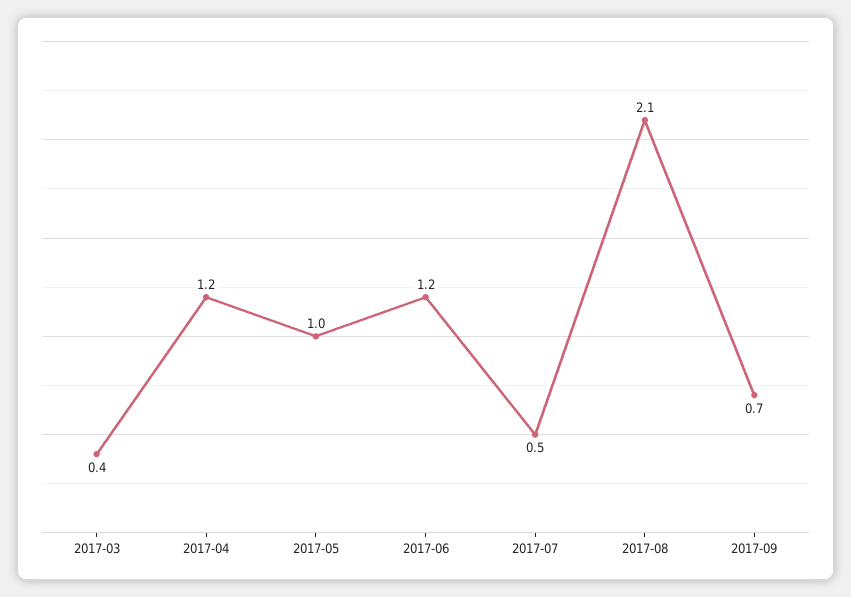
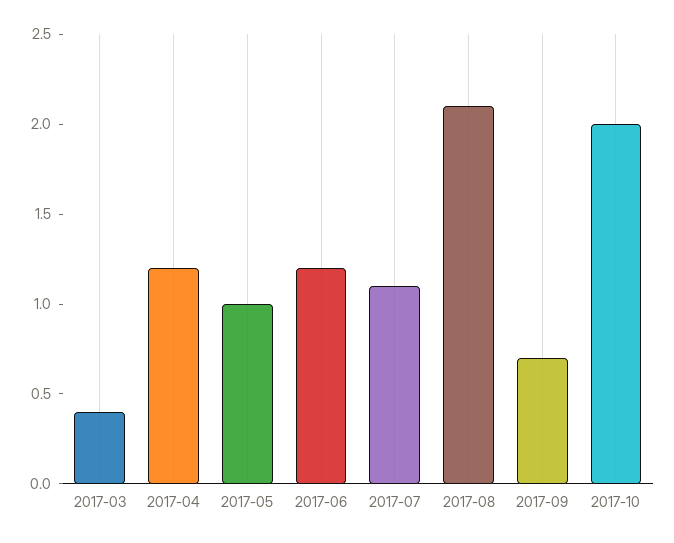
2017-07: 0.5 -> 1.1
2017-10: none -> 2

